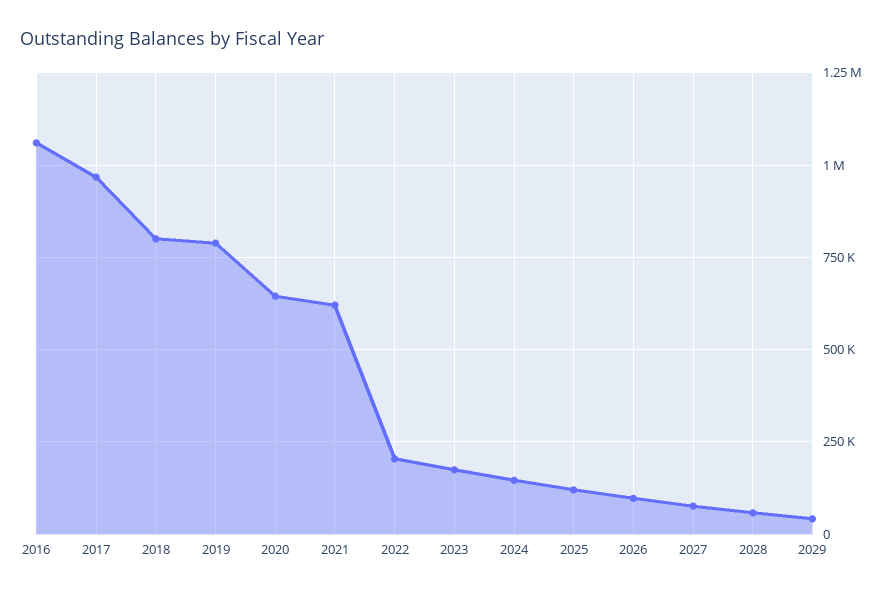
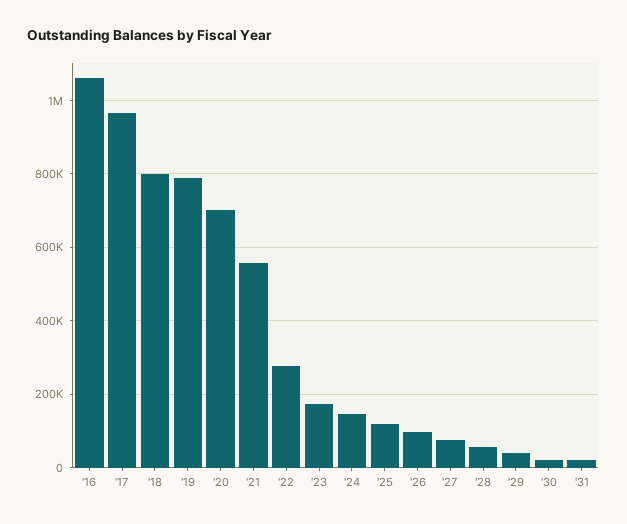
2020: 650000 -> 700000
2021: 625000 -> 560000
2022: 200000 -> 280000
'30: none -> 20000
'31: none -> 20000

